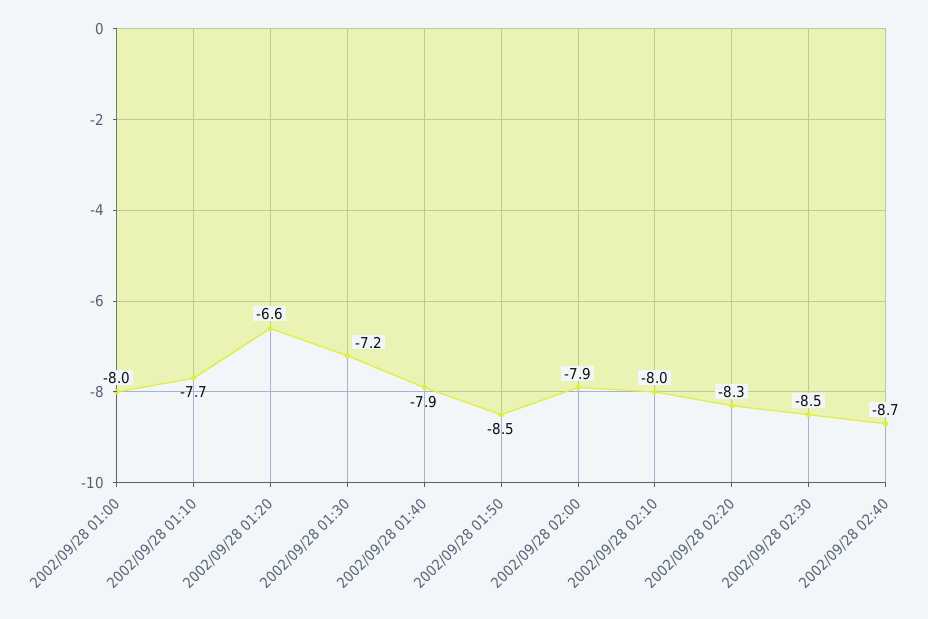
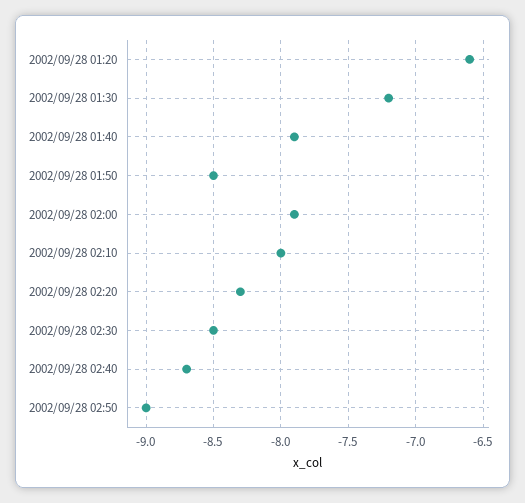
2002/09/28 01:00: -8 -> none
2002/09/28 01:10: -7.7 -> none
2002/09/28 02:50: none -> -9

